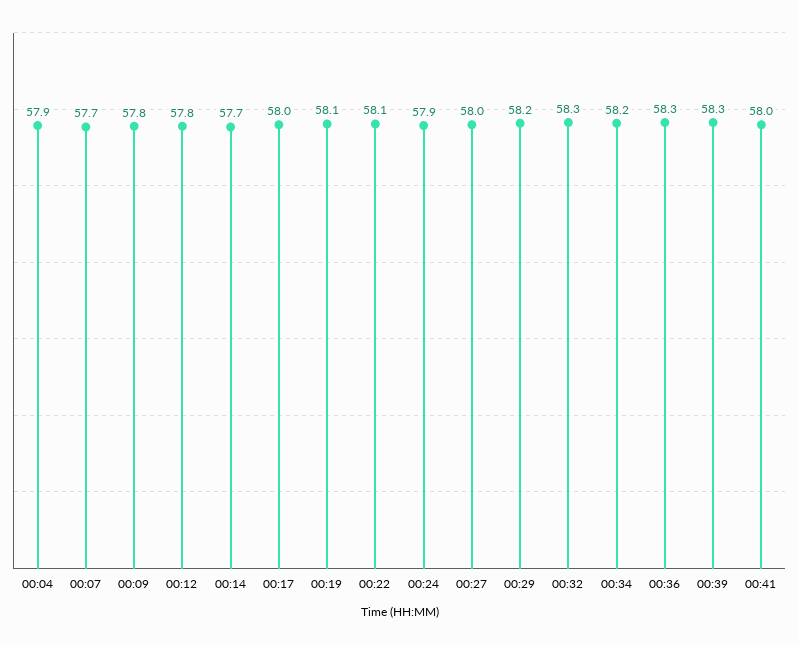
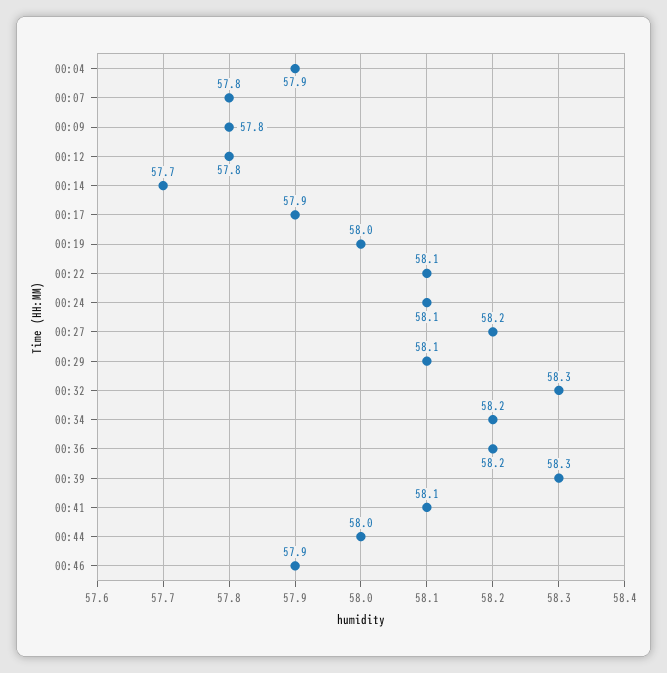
00:07: 57.7 -> 57.8
00:17: 58 -> 57.9
00:19: 58.1 -> 58
00:24: 57.9 -> 58.1
00:27: 58 -> 58.2
00:29: 58.2 -> 58.1
00:36: 58.3 -> 58.2
00:41: 58 -> 58.1
00:44: none -> 58
00:46: none -> 57.9

